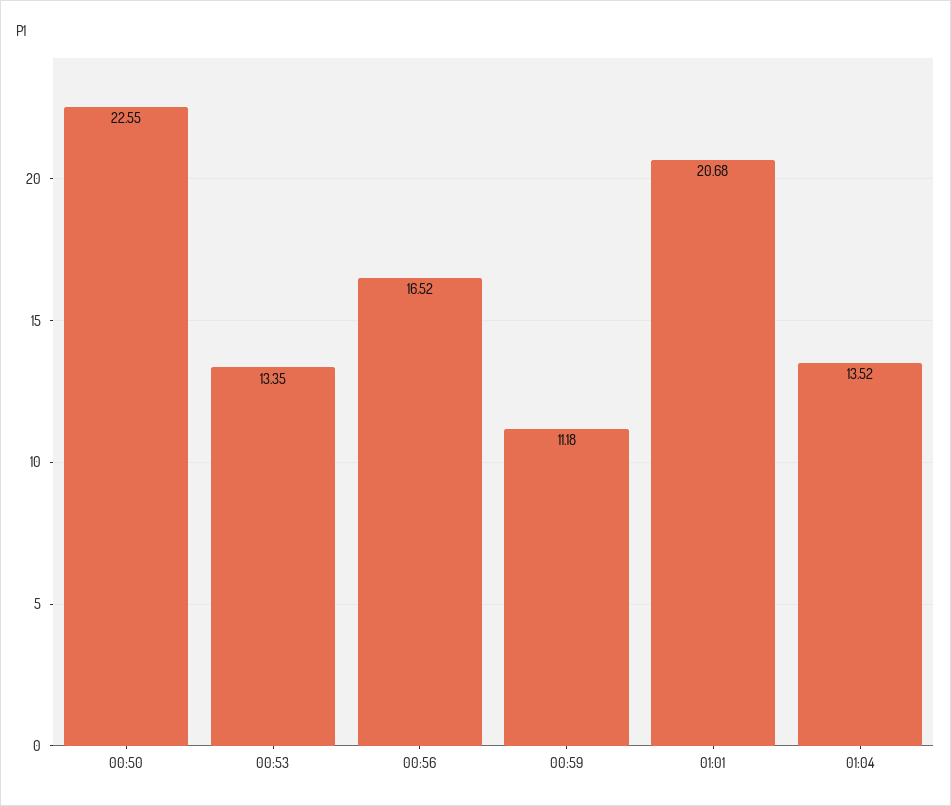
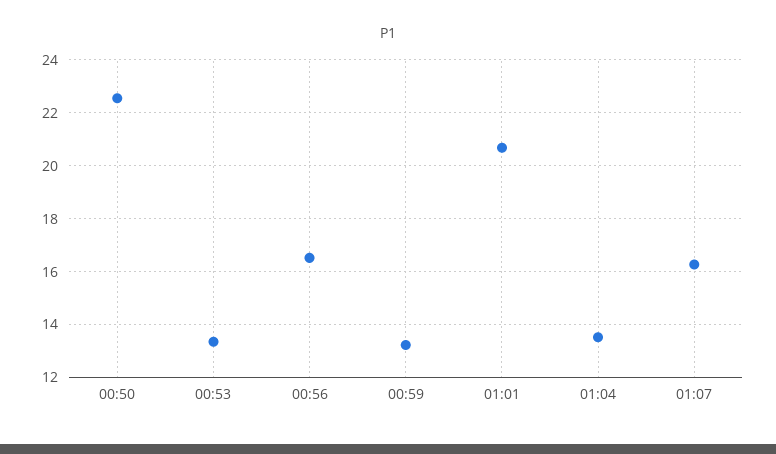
00:59: 11.18 -> 13.25
01:07: none -> 16.25

